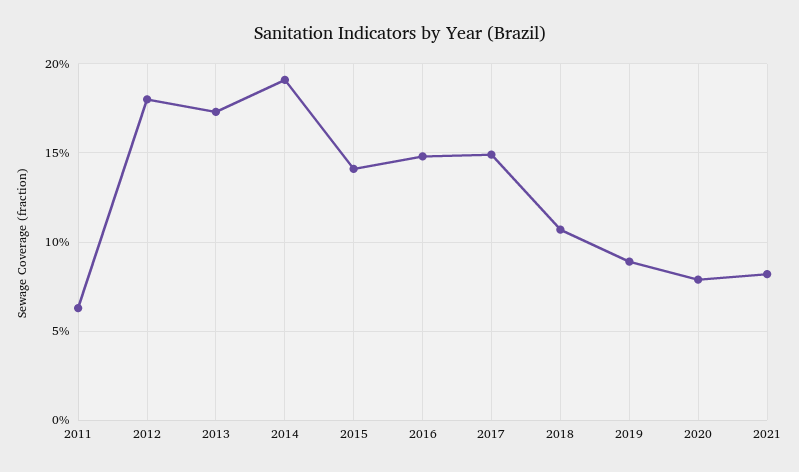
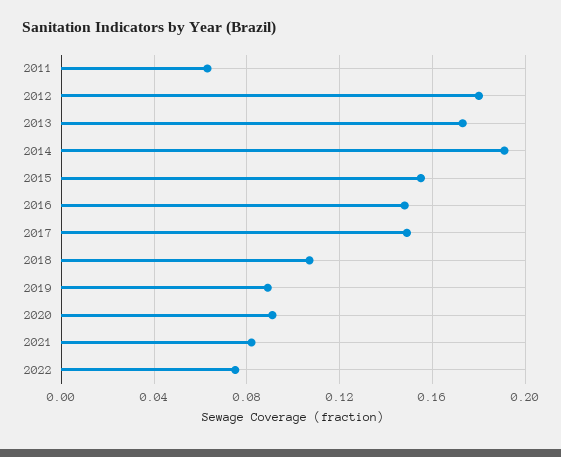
2015: 0.14 -> 0.155
2020: 0.08 -> 0.09
2022: none -> 0.075

